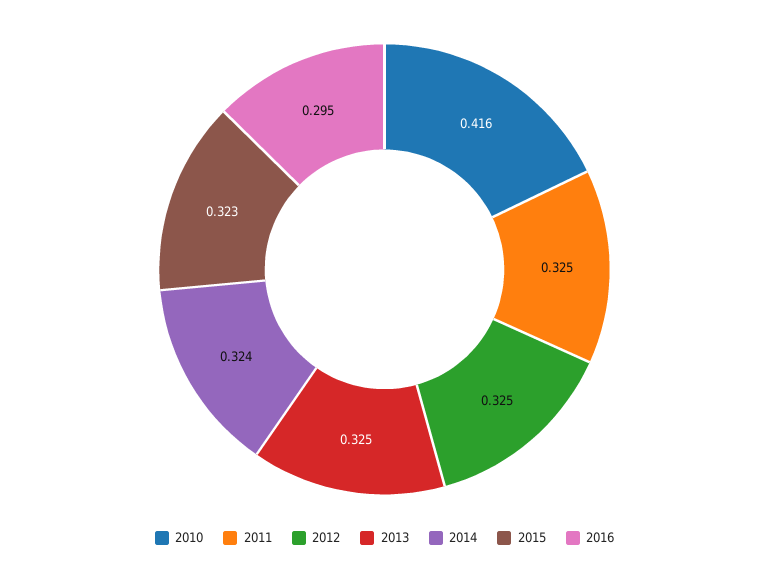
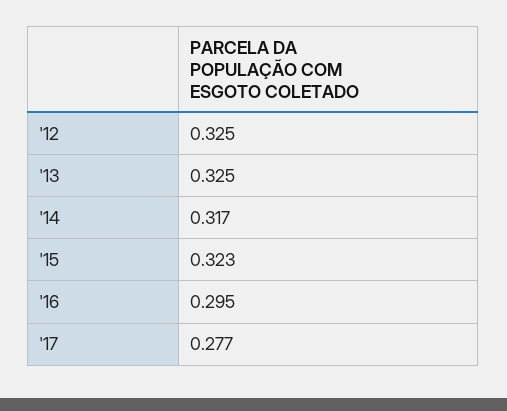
2010: 0.416 -> none
2011: 0.325 -> none
2014: 0.324 -> 0.317
'17: none -> 0.277

